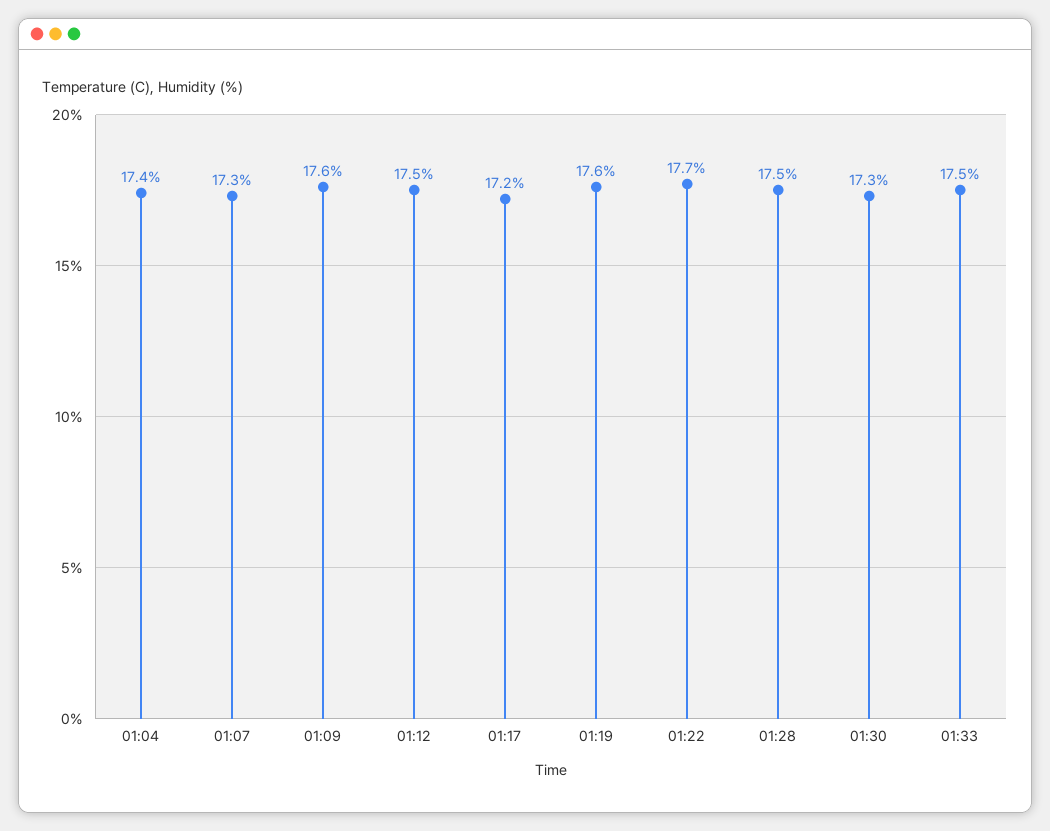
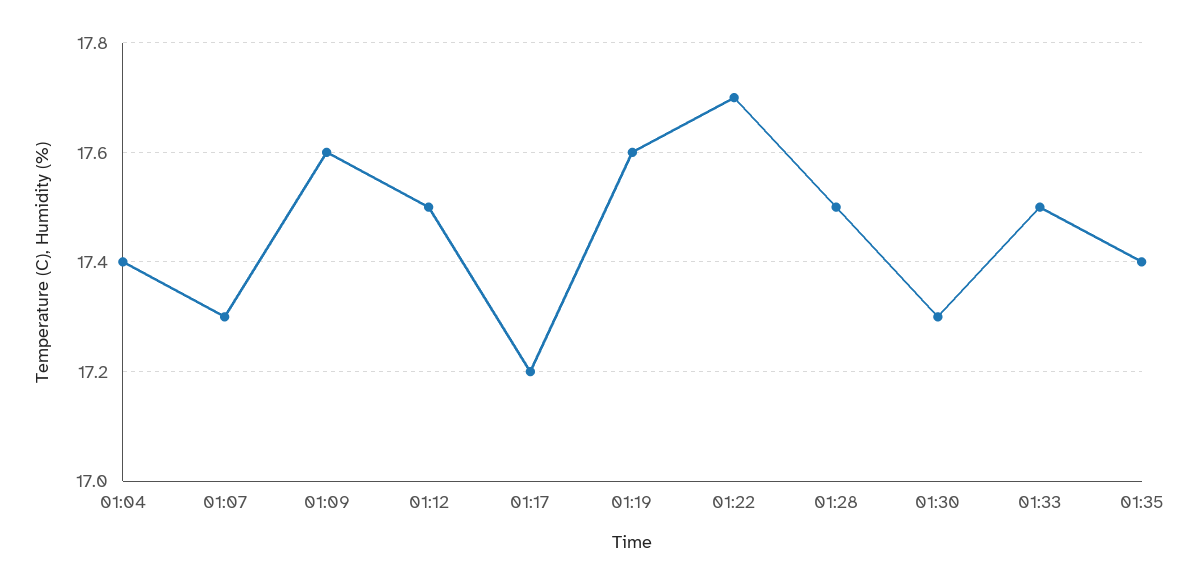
01:35: none -> 17.4

